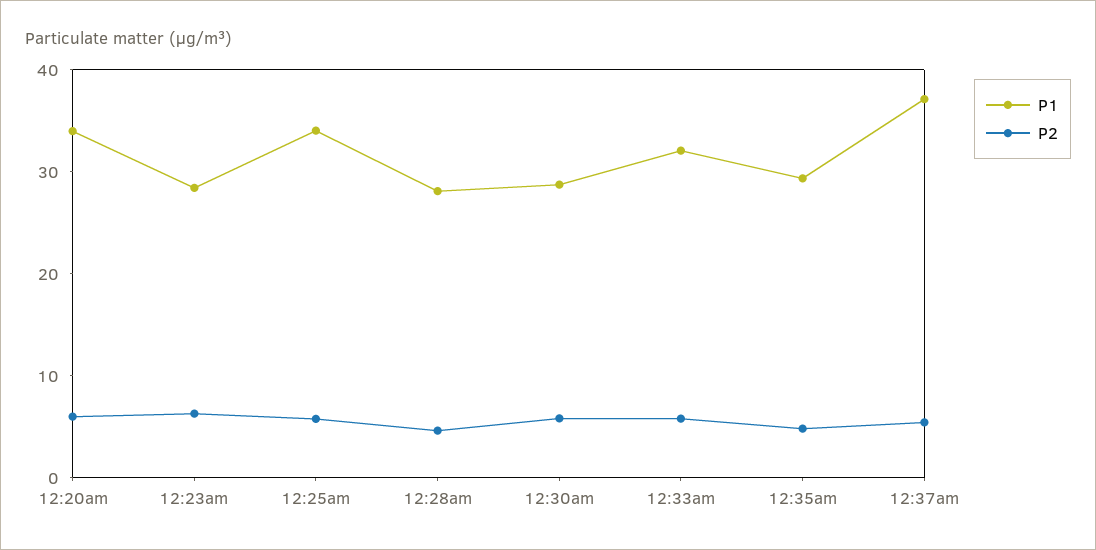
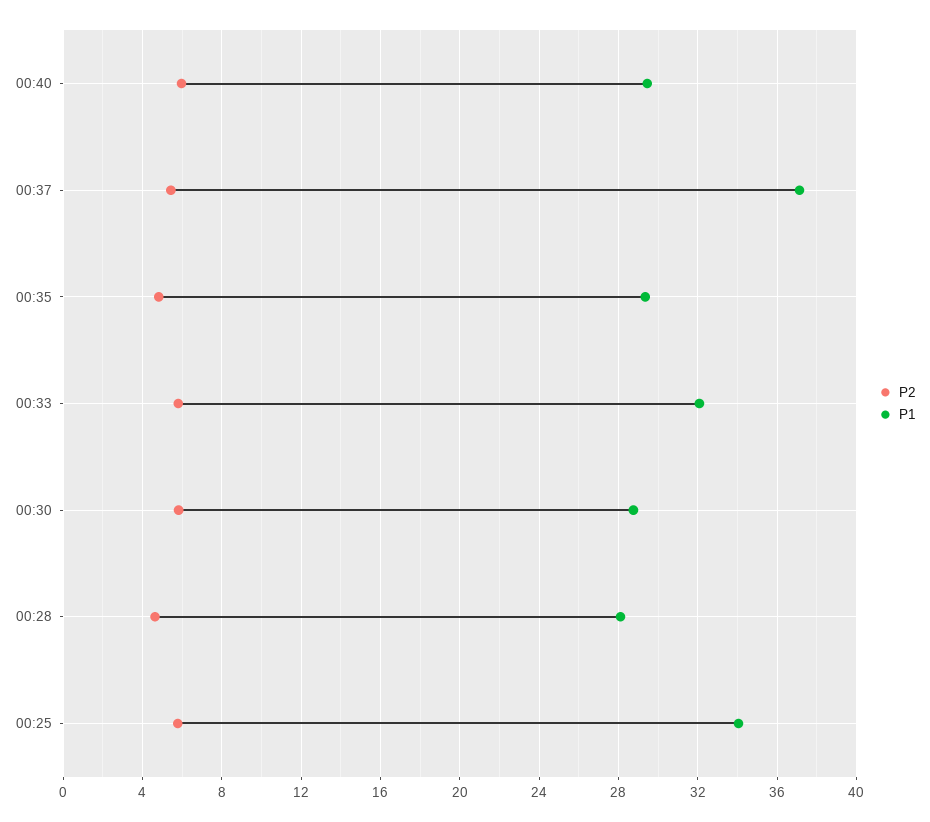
P1, 12:20am: 34 -> none
P2, 12:20am: 6 -> none
P1, 12:23am: 28 -> none
P2, 12:23am: 6 -> none
P2, 00:40: none -> 6
P1, 00:40: none -> 29.5

